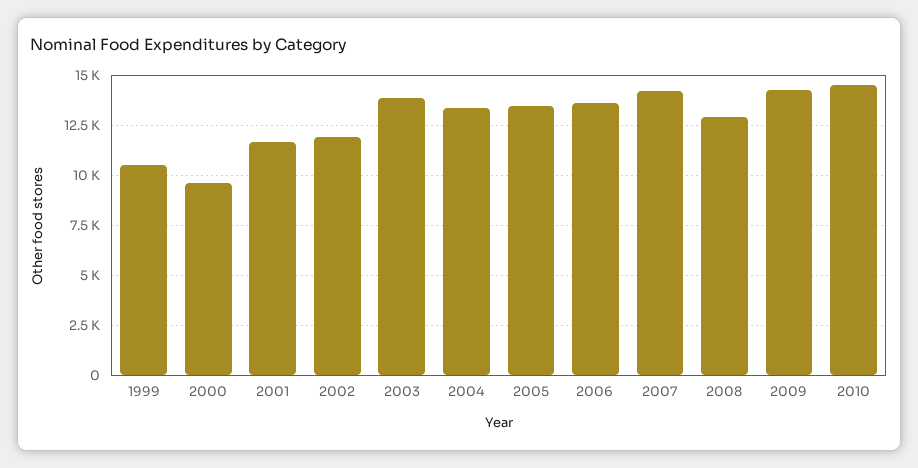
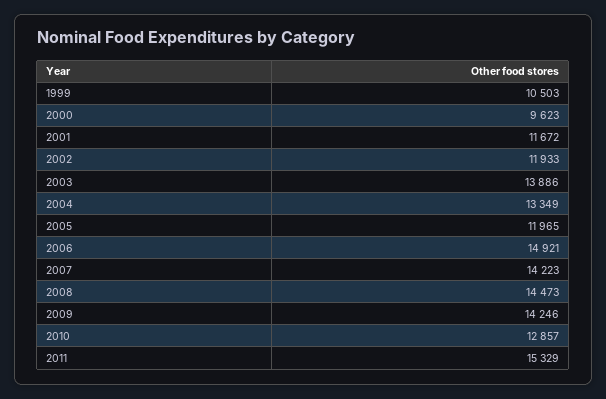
2005: 13500 -> 11965
2006: 13500 -> 14921
2008: 13000 -> 14473
2010: 14500 -> 12857
2011: none -> 15329

